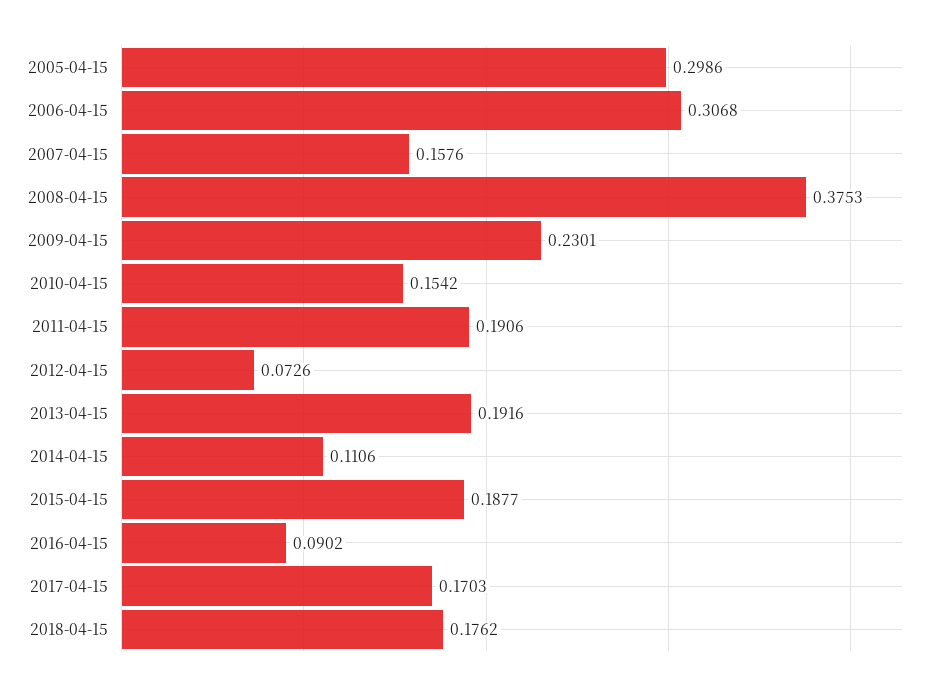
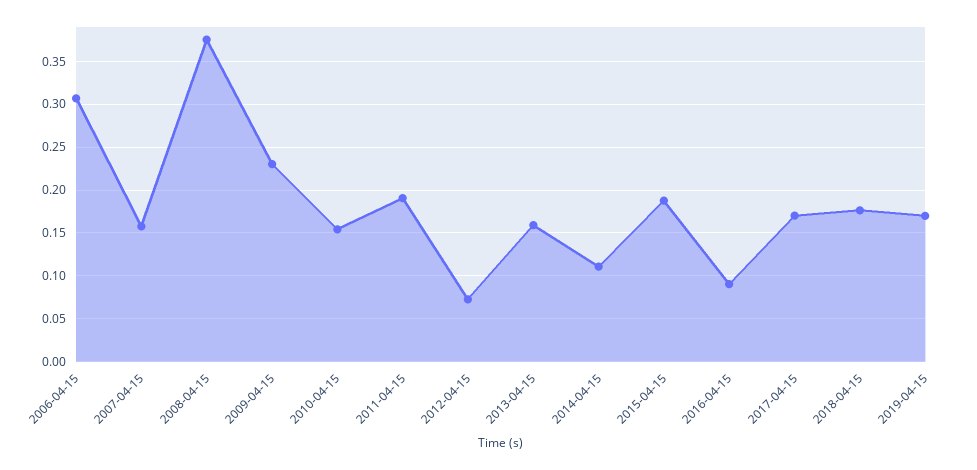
2005-04-15: 0.2986 -> none
2013-04-15: 0.1916 -> 0.16
2019-04-15: none -> 0.17

